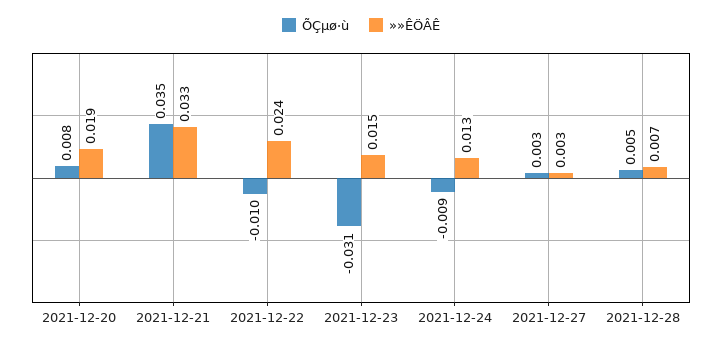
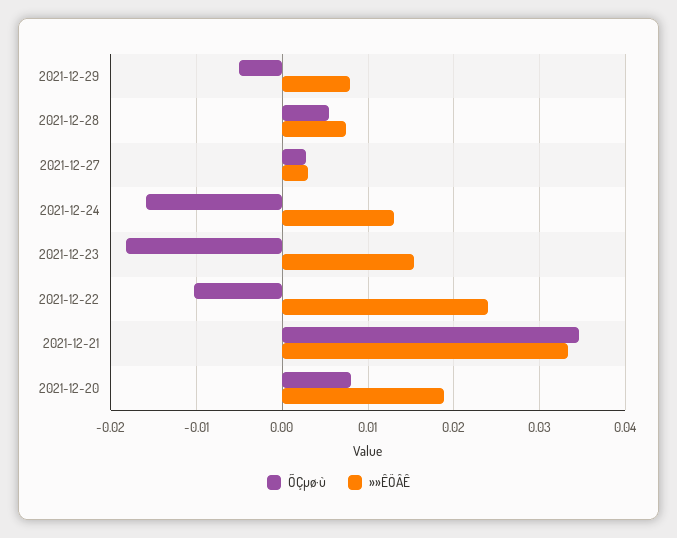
ÕÇµø·ù, 2021-12-23: -0.031 -> -0.018
ÕÇµø·ù, 2021-12-24: -0.009 -> -0.016
ÕÇµø·ù, 2021-12-29: none -> -0.005
»»ÊÖÂÊ, 2021-12-29: none -> 0.008

